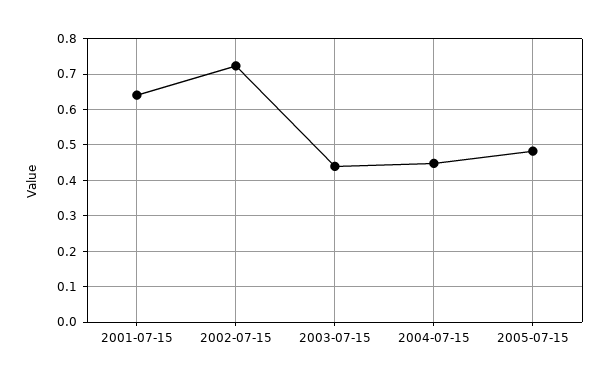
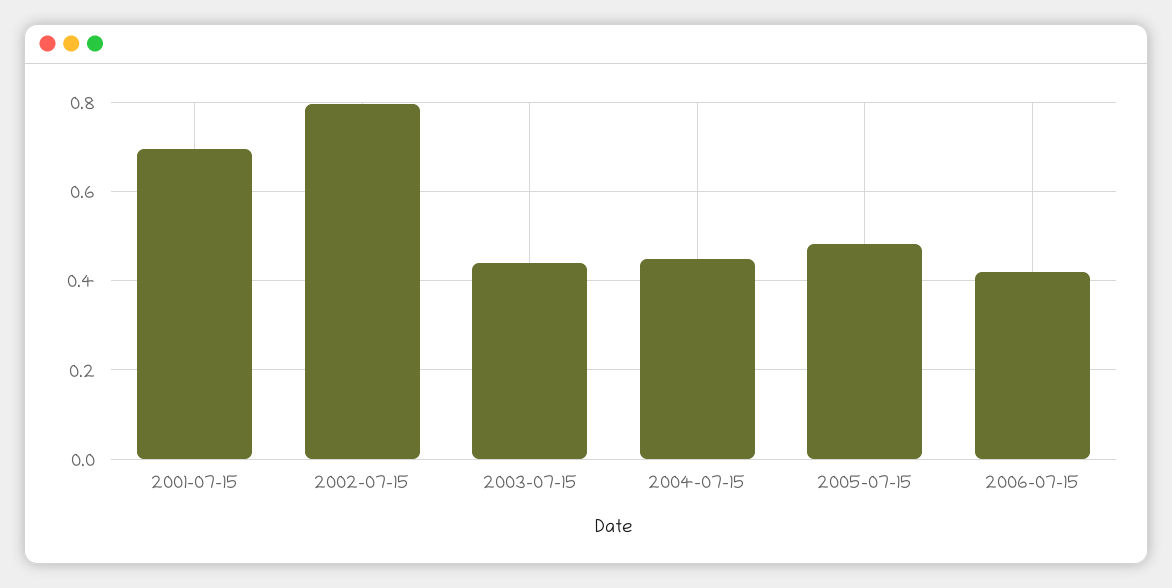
2001-07-15: 0.64 -> 0.7
2002-07-15: 0.72 -> 0.8
2006-07-15: none -> 0.42

